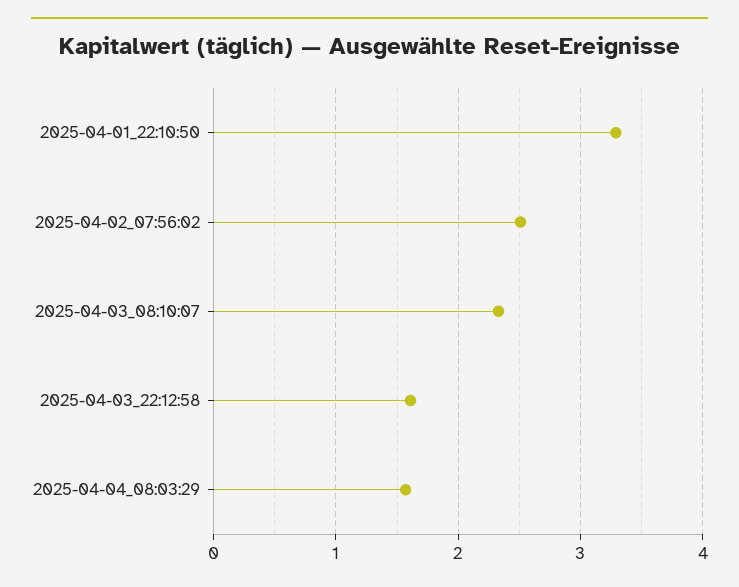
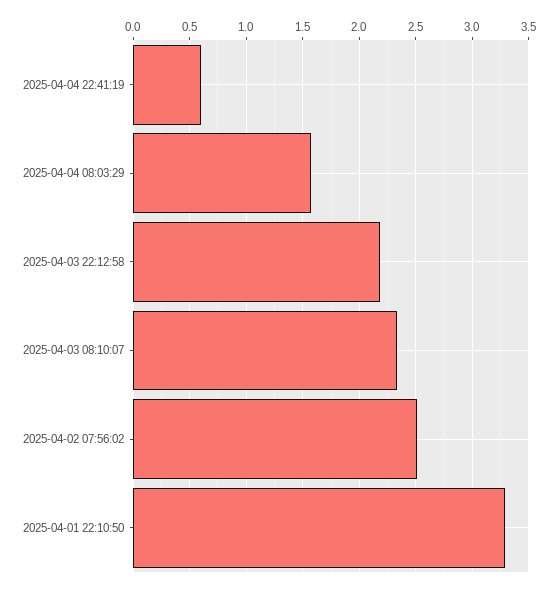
2025-04-03_22:12:58: 1.6 -> 2.2
2025-04-04 22:41:19: none -> 0.6

